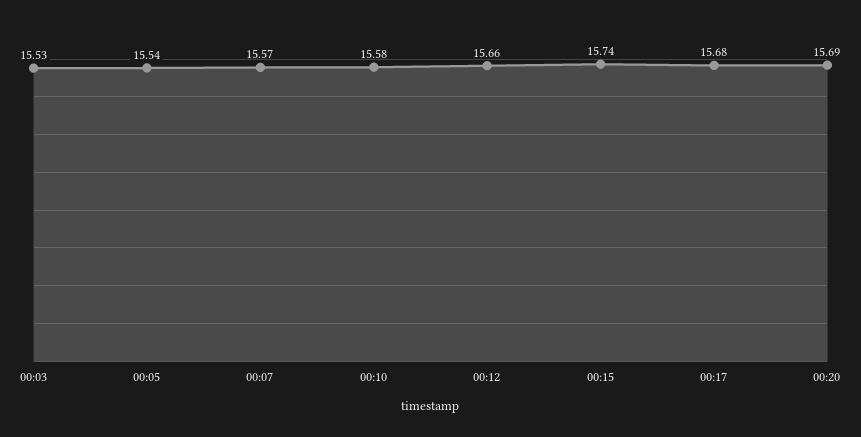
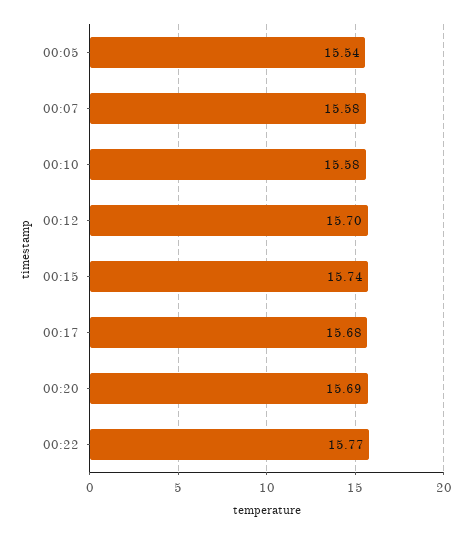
00:03: 15.53 -> none
00:07: 15.57 -> 15.58
00:12: 15.66 -> 15.7
00:22: none -> 15.77

